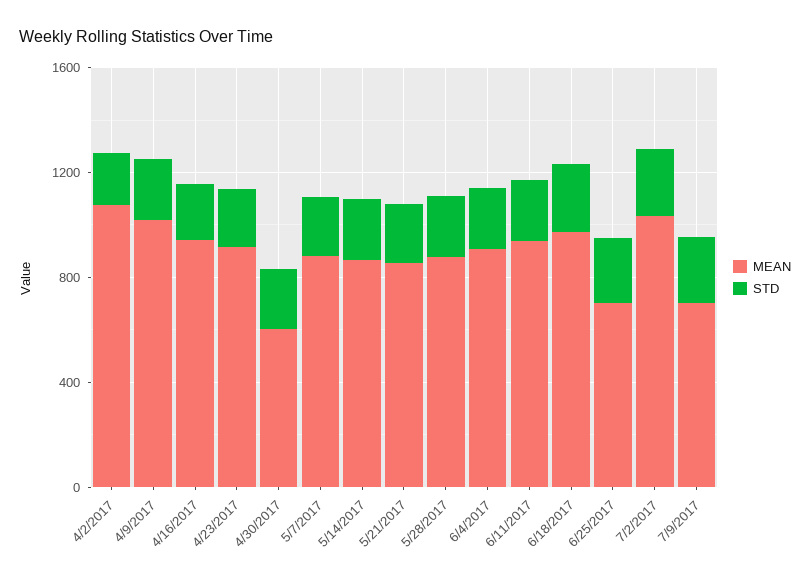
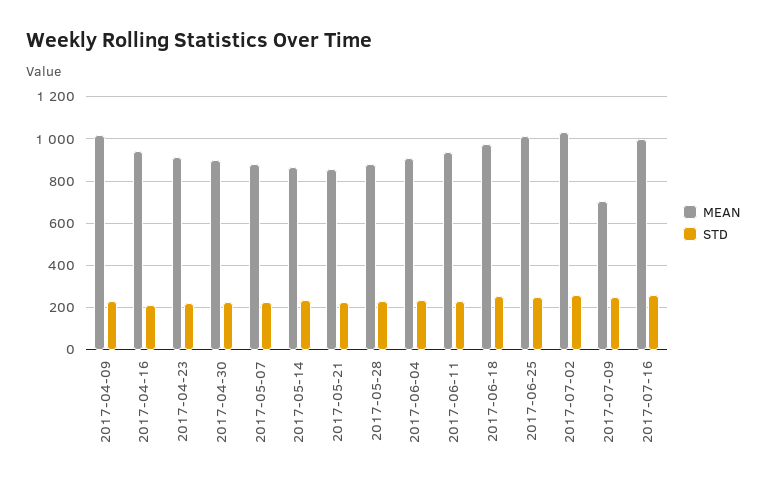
MEAN, 4/2/2017: 1100 -> none
STD, 4/2/2017: 200 -> none
MEAN, 4/30/2017: 600 -> 900
MEAN, 6/25/2017: 700 -> 1000
MEAN, 2017-07-16: none -> 1000
STD, 2017-07-16: none -> 250

